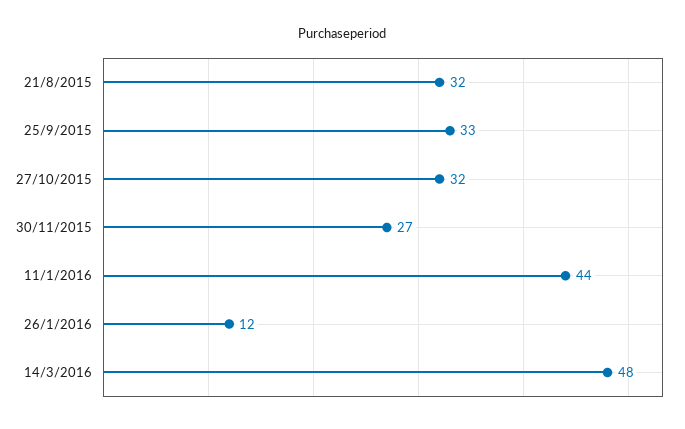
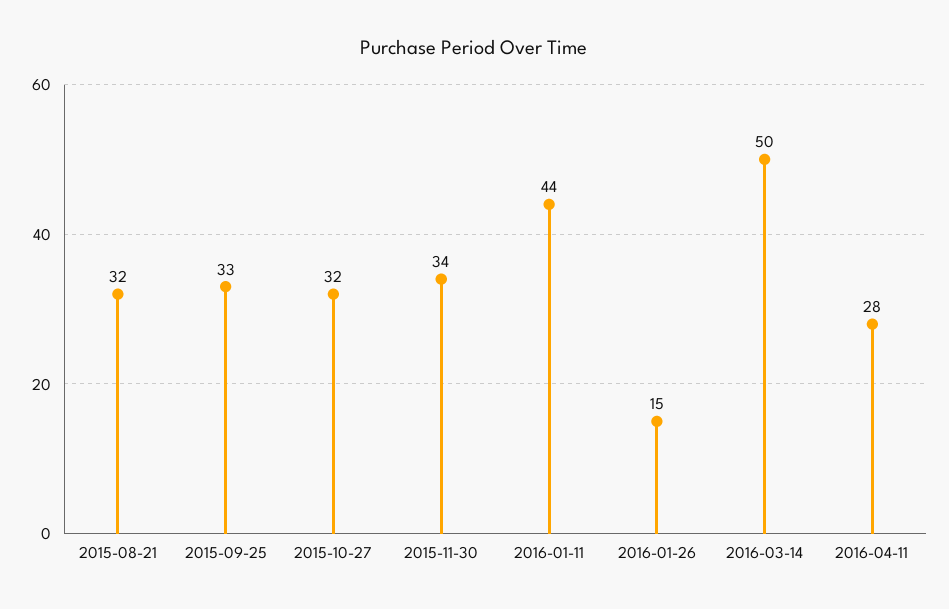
30/11/2015: 27 -> 34
26/1/2016: 12 -> 15
14/3/2016: 48 -> 50
2016-04-11: none -> 28

